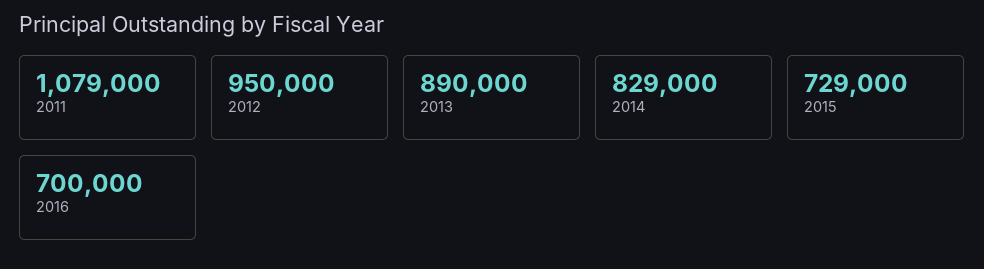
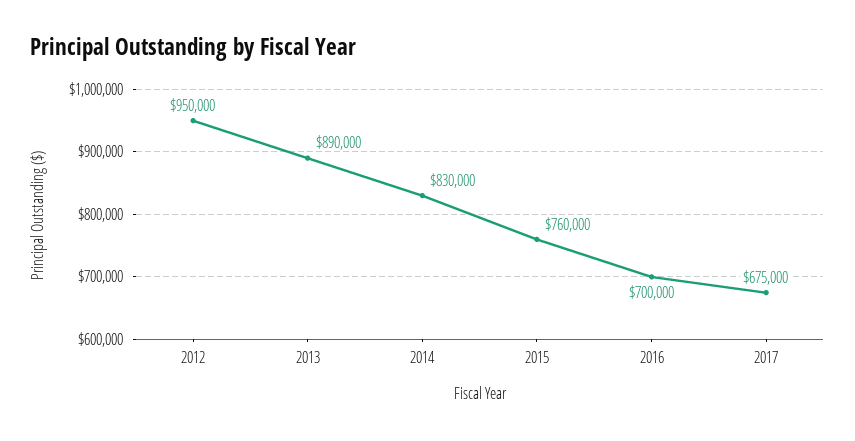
2011: 1079000 -> none
2014: 829000 -> 830000
2015: 729000 -> 760000
2017: none -> 675000

